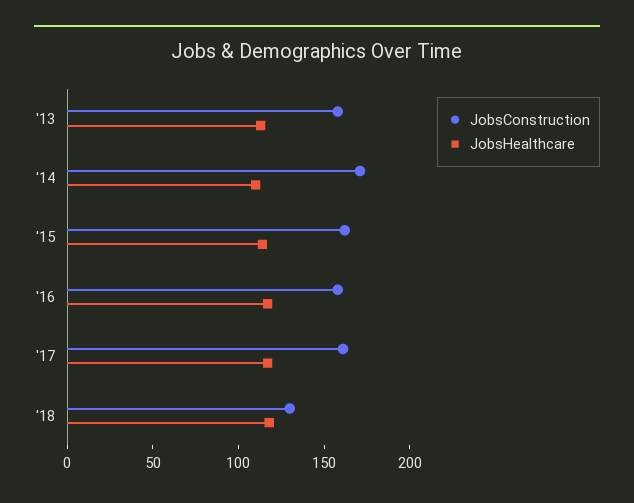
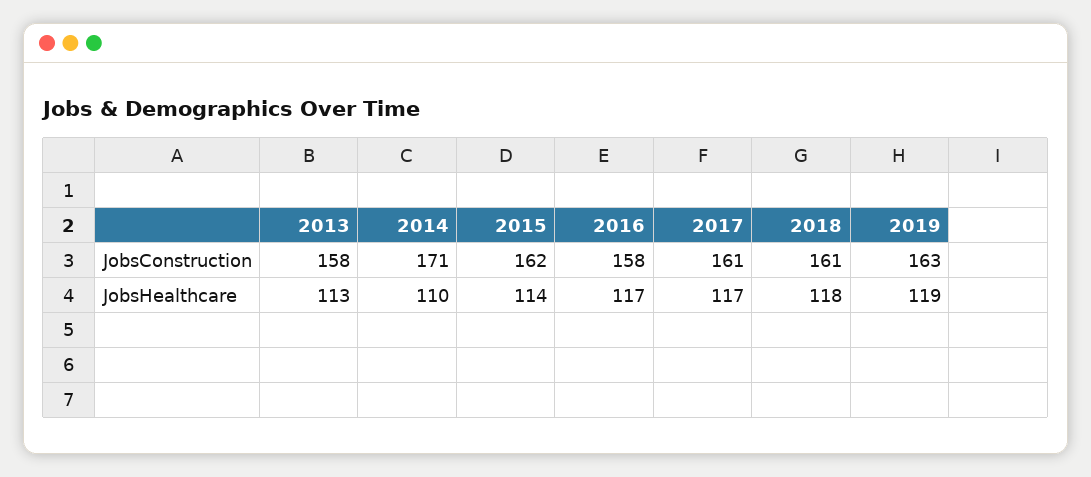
JobsConstruction, '18: 130 -> 161
JobsConstruction, 2019: none -> 163
JobsHealthcare, 2019: none -> 119

